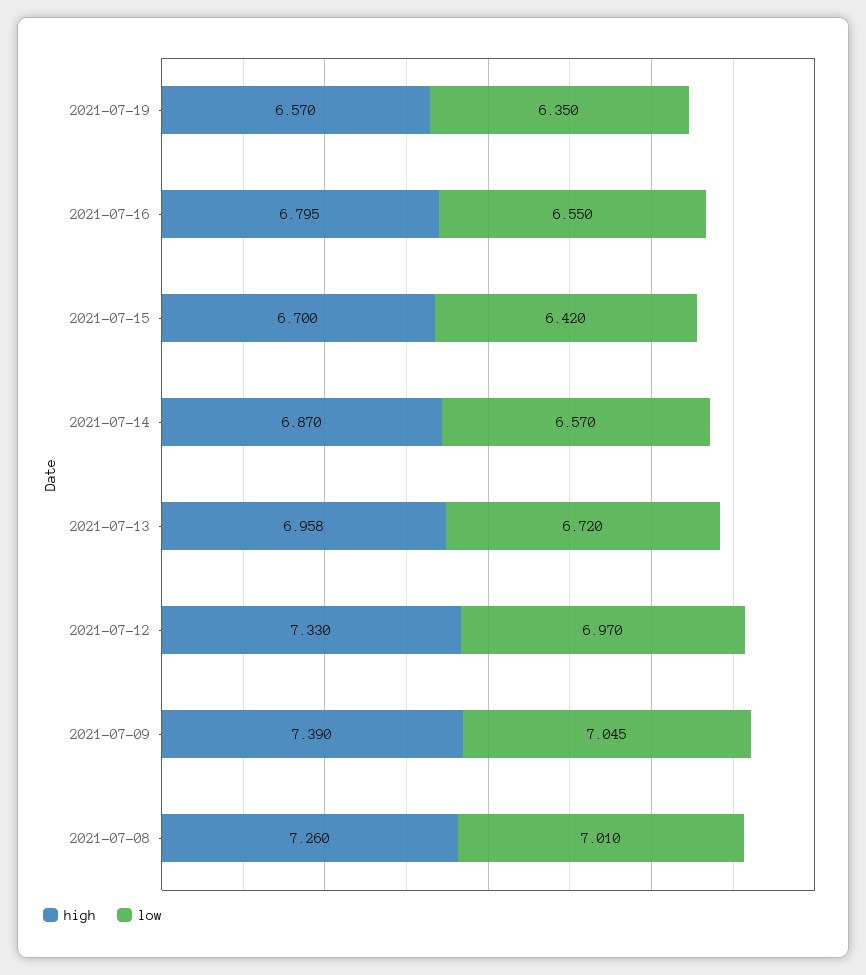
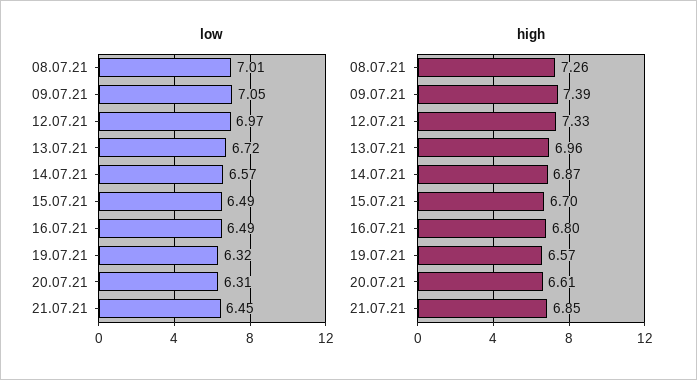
low, 2021-07-19: 6.35 -> 6.32
low, 2021-07-16: 6.55 -> 6.49
low, 2021-07-15: 6.42 -> 6.49
low, 20.07.21: none -> 6.31
low, 21.07.21: none -> 6.45
high, 20.07.21: none -> 6.61
high, 21.07.21: none -> 6.85

